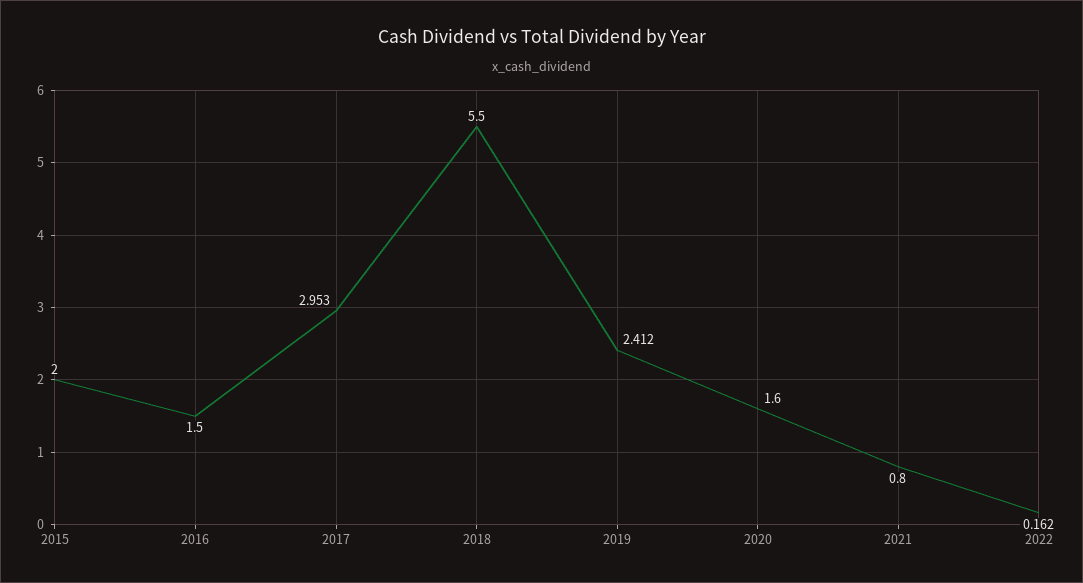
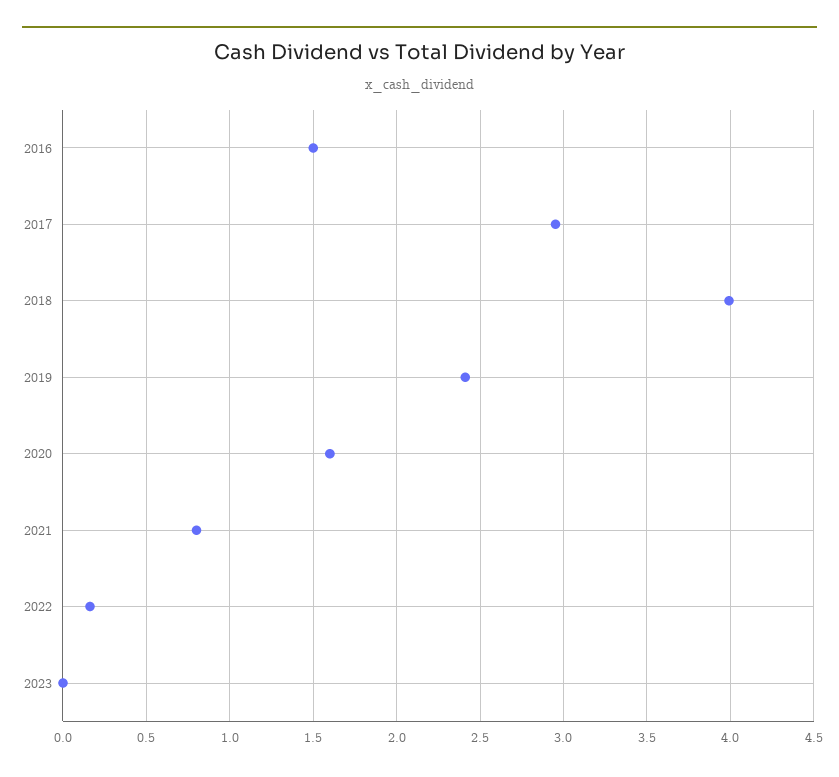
2015: 2 -> none
2018: 5.5 -> 4
2023: none -> 0

